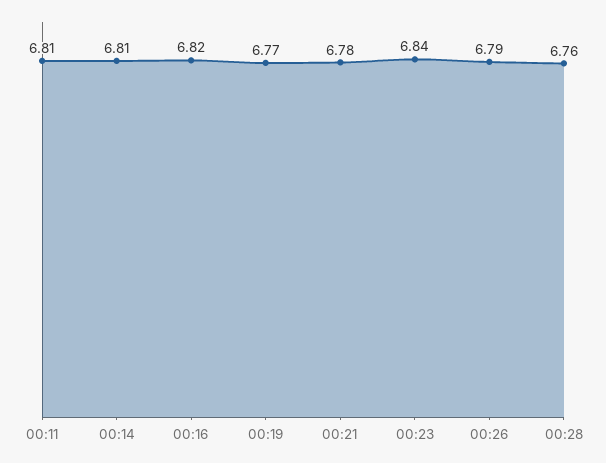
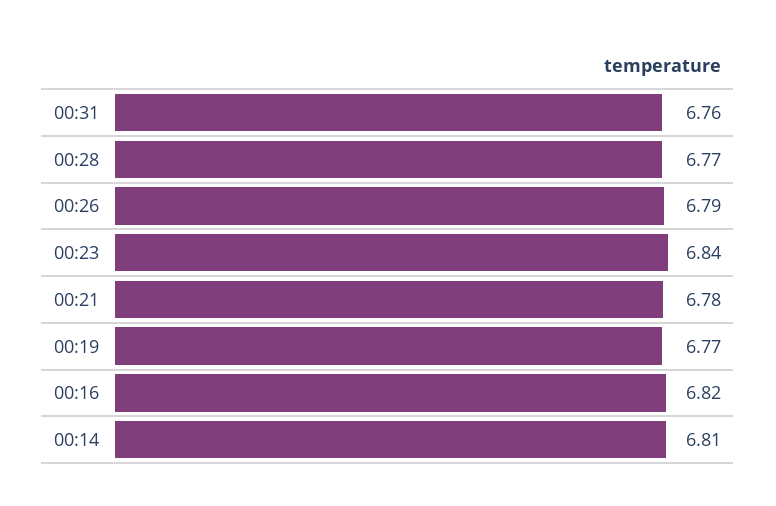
00:11: 6.81 -> none
00:28: 6.76 -> 6.77
00:31: none -> 6.76

